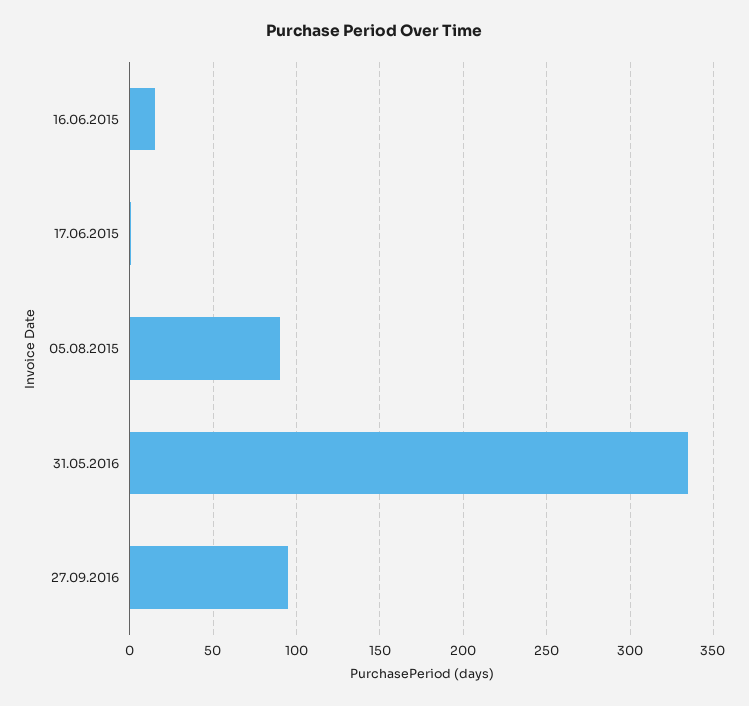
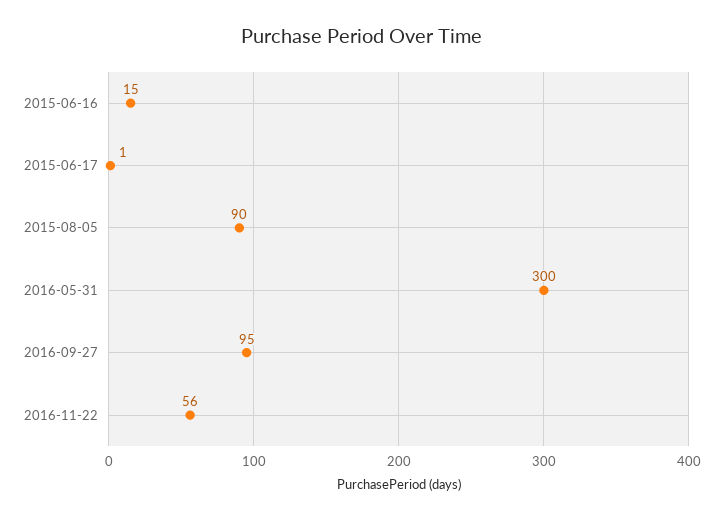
31.05.2016: 335 -> 300
2016-11-22: none -> 56

